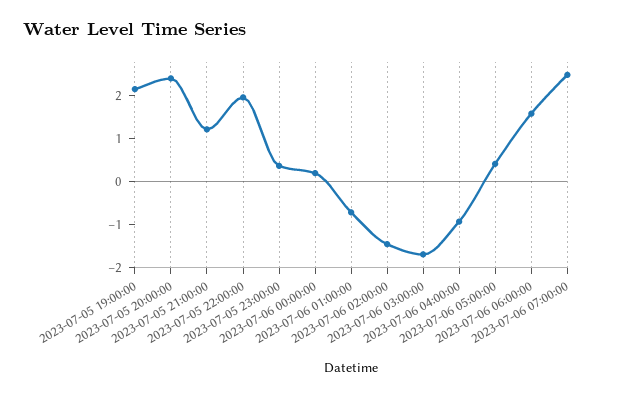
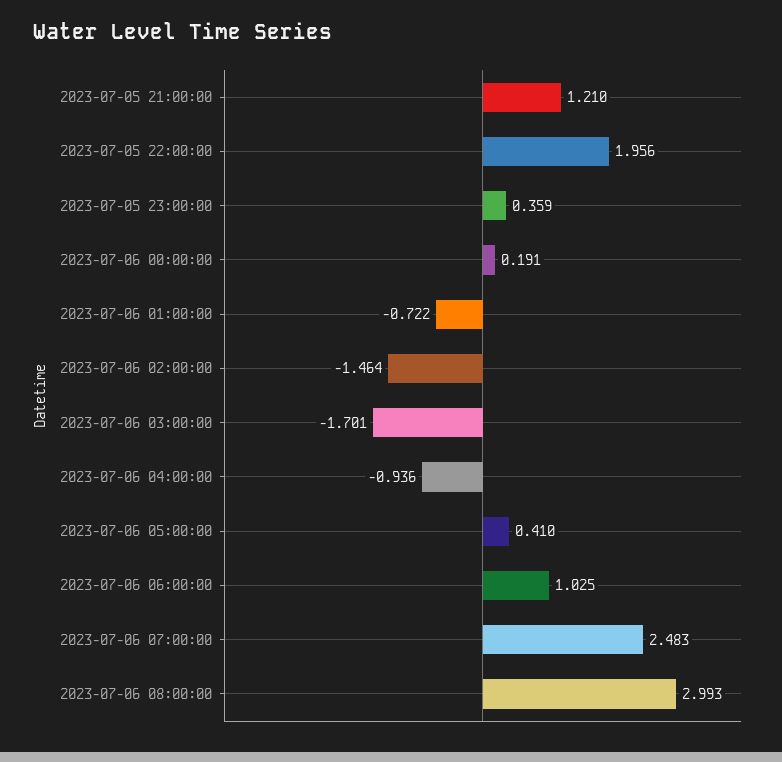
2023-07-05 19:00:00: 2.2 -> none
2023-07-05 20:00:00: 2.4 -> none
2023-07-06 06:00:00: 1.6 -> 1.025
2023-07-06 08:00:00: none -> 2.993

